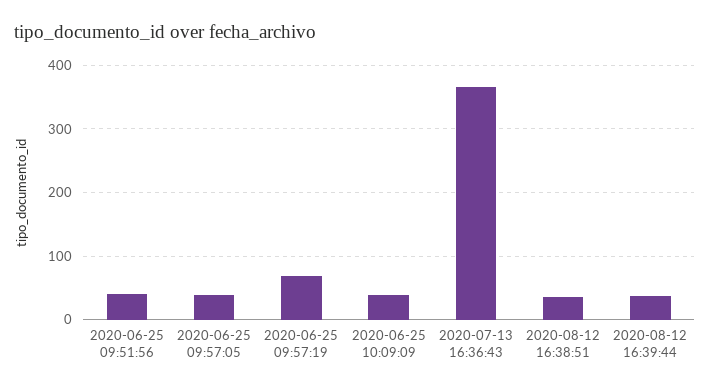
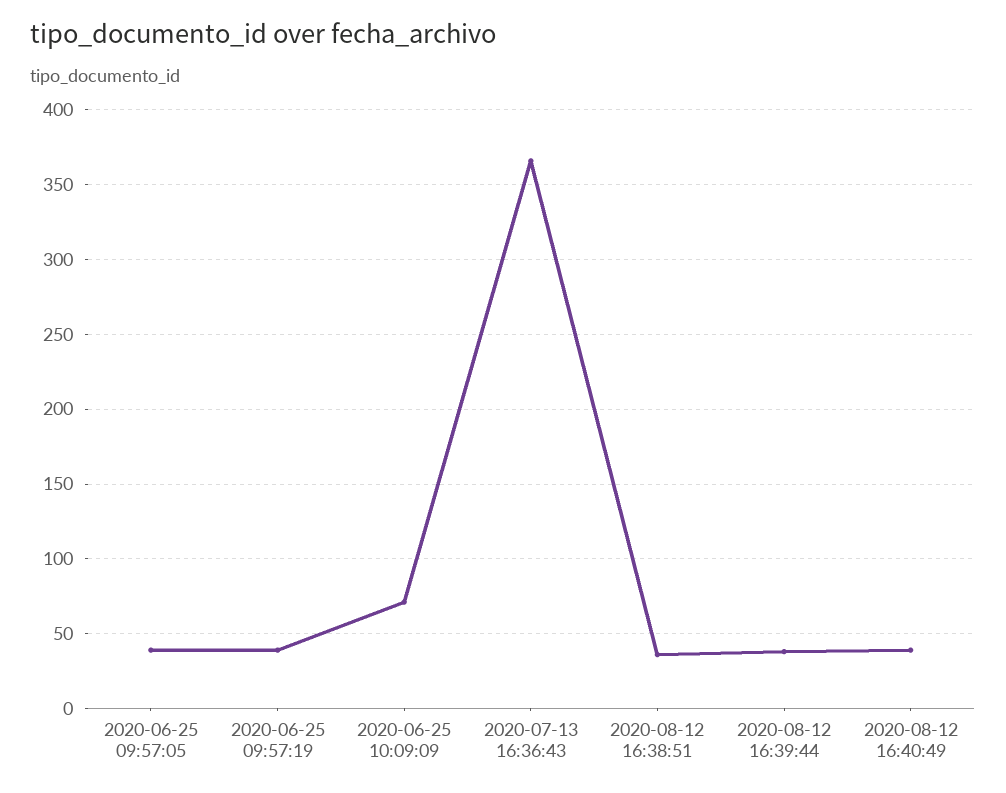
2020-06-25 09:51:56: 40 -> none
2020-06-25 09:57:19: 70 -> 40
2020-06-25 10:09:09: 40 -> 70
2020-08-12 16:40:49: none -> 40

